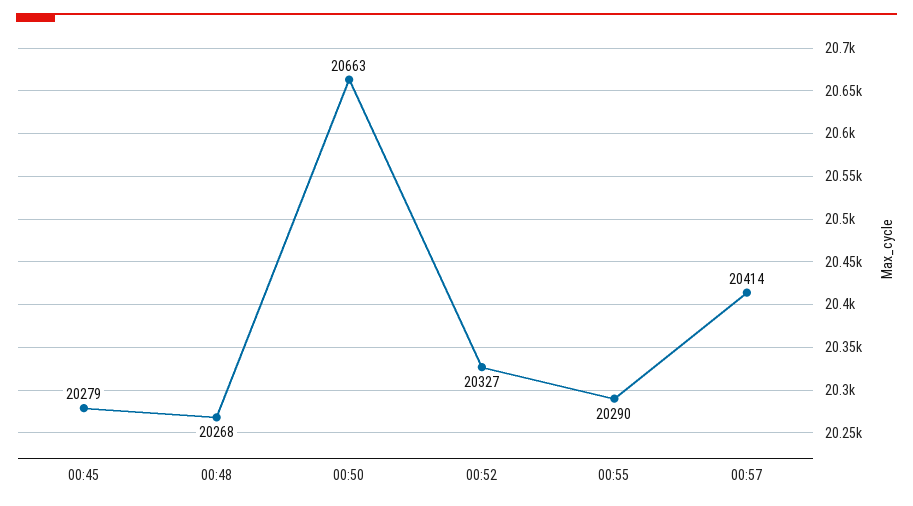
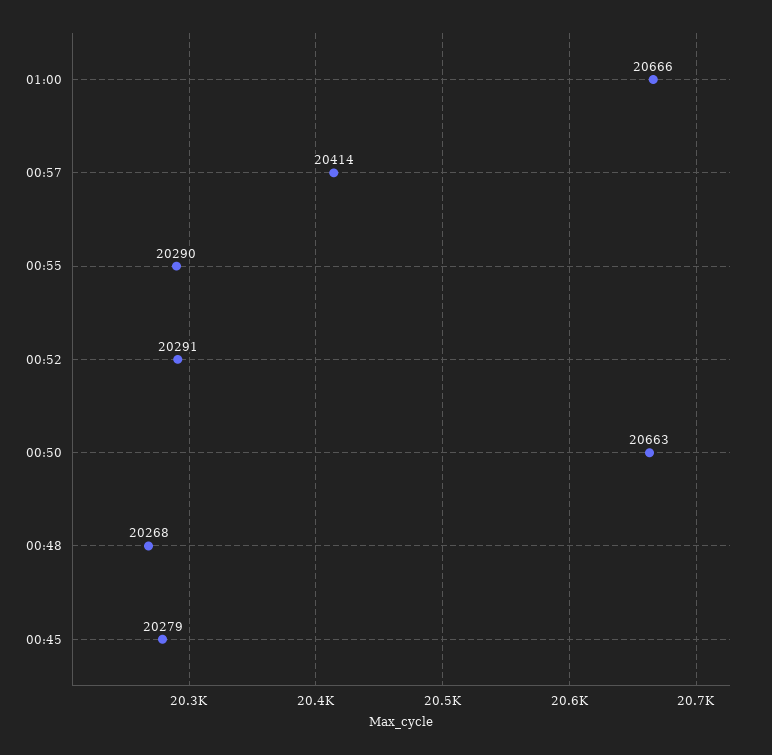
00:52: 20327 -> 20291
01:00: none -> 20666

